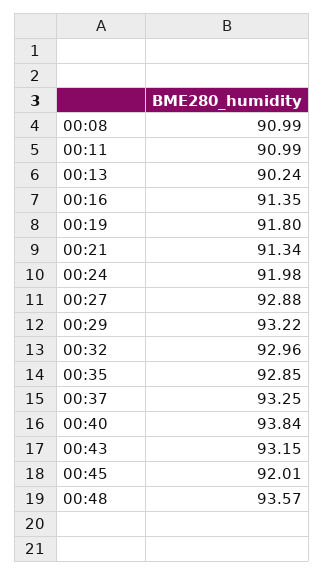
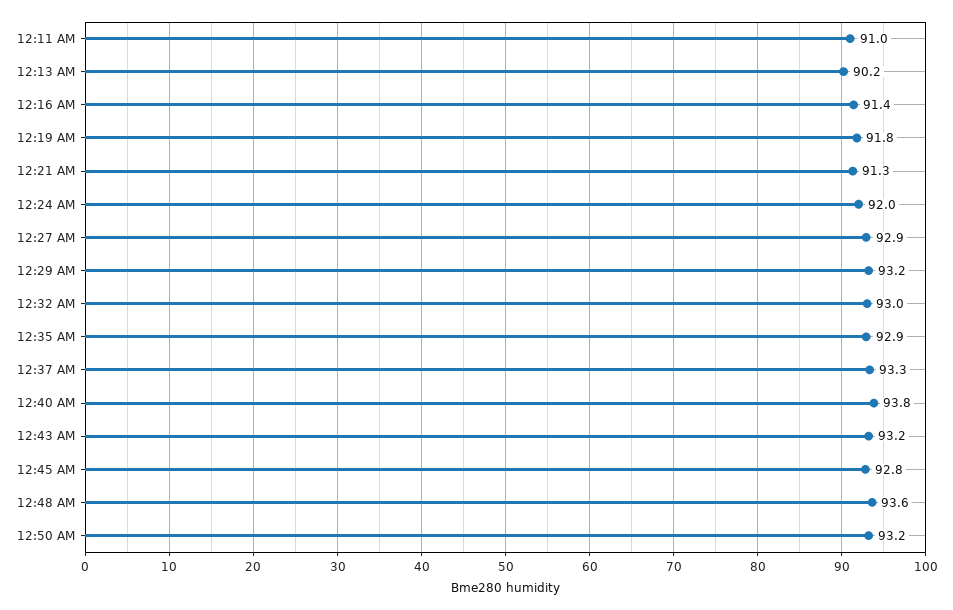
00:08: 90.99 -> none
00:45: 92.01 -> 92.8
12:50 AM: none -> 93.2

